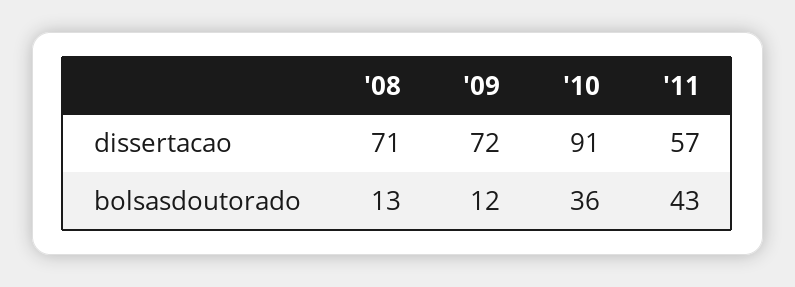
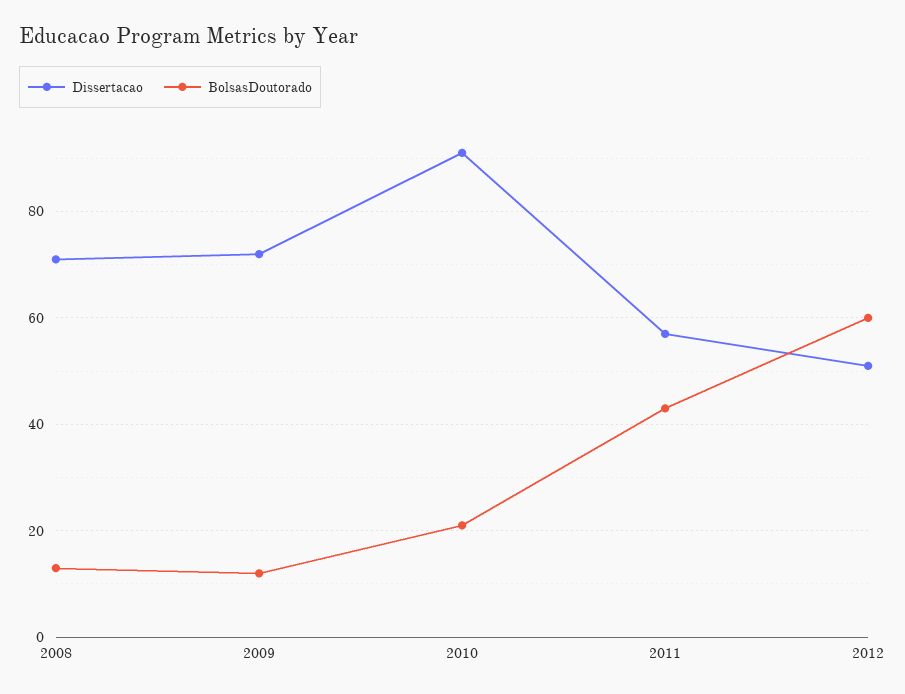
bolsasdoutorado, '10: 36 -> 20
dissertacao, 2012: none -> 50
bolsasdoutorado, 2012: none -> 60

